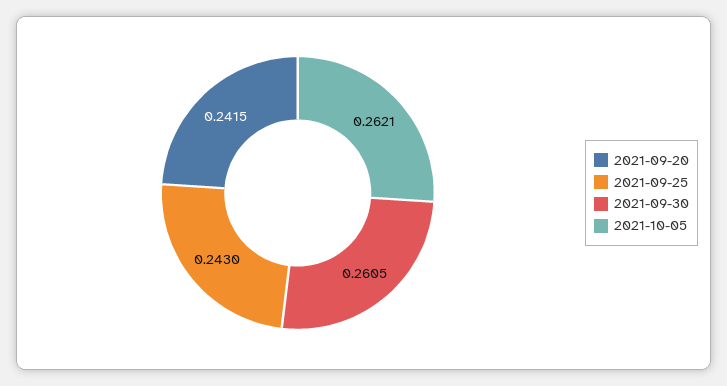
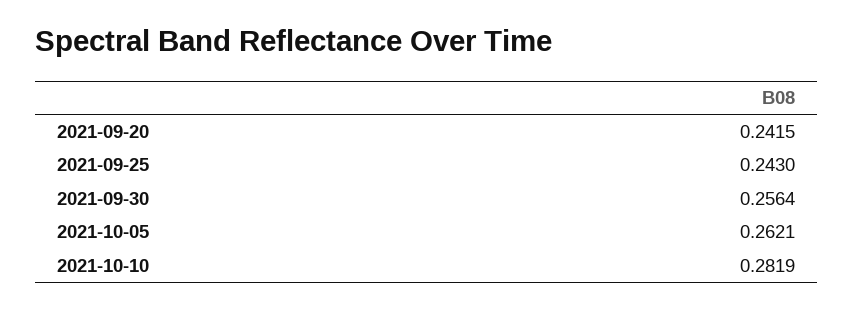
2021-09-30: 0.2605 -> 0.2564
2021-10-10: none -> 0.2819

